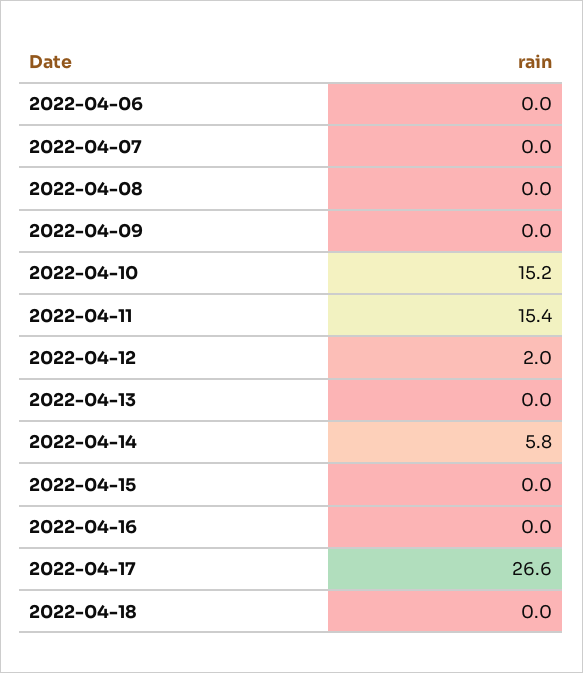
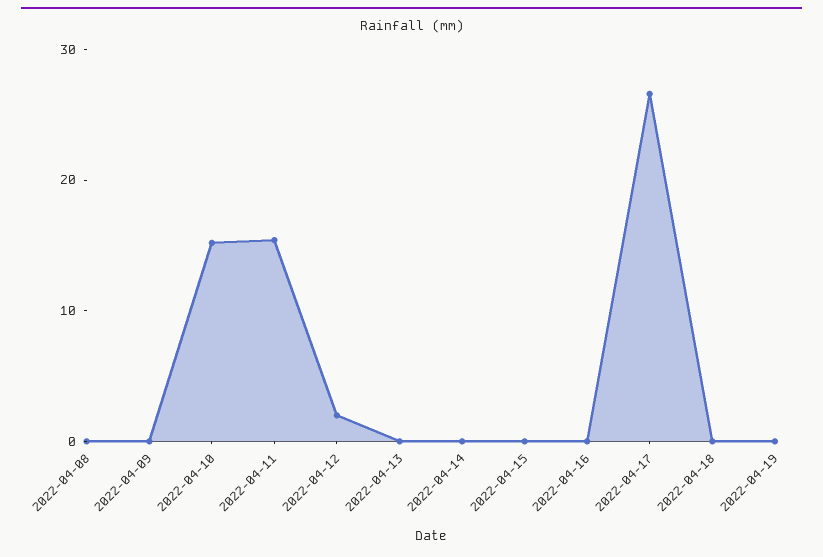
2022-04-06: 0 -> none
2022-04-07: 0 -> none
2022-04-14: 5.8 -> 0
2022-04-19: none -> 0

